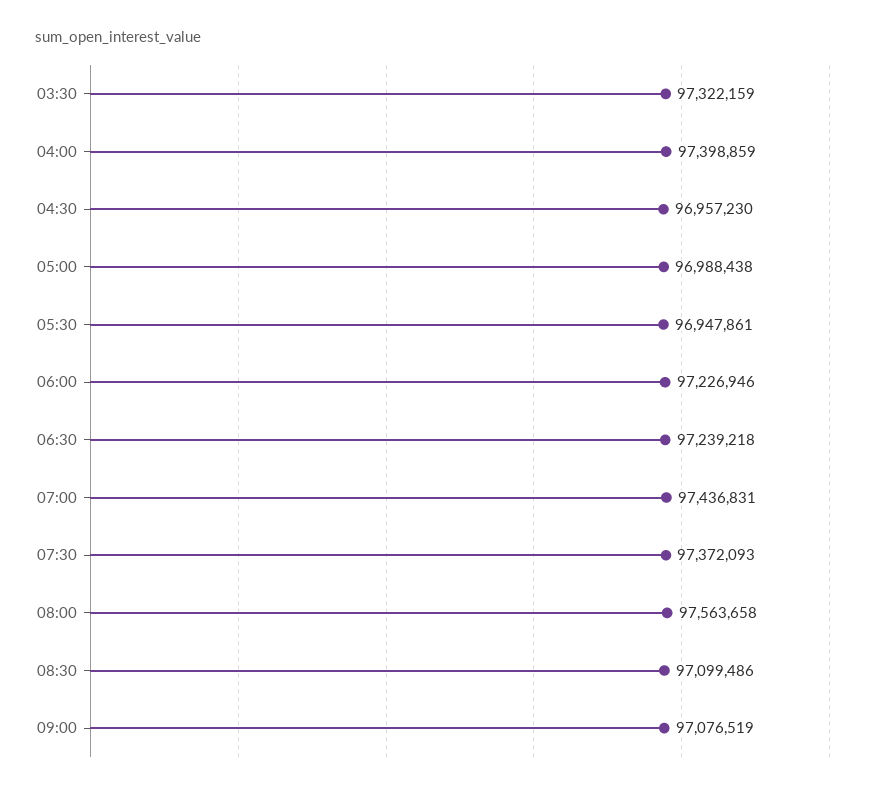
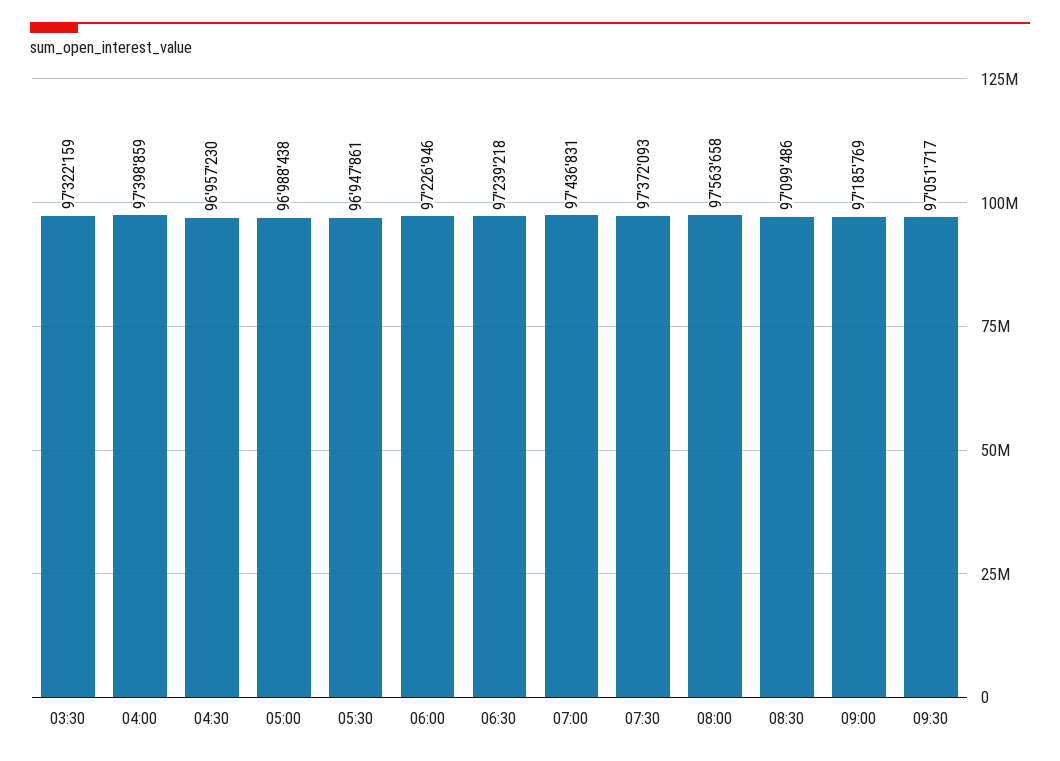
09:00: 97076519 -> 97185769
09:30: none -> 97051717

